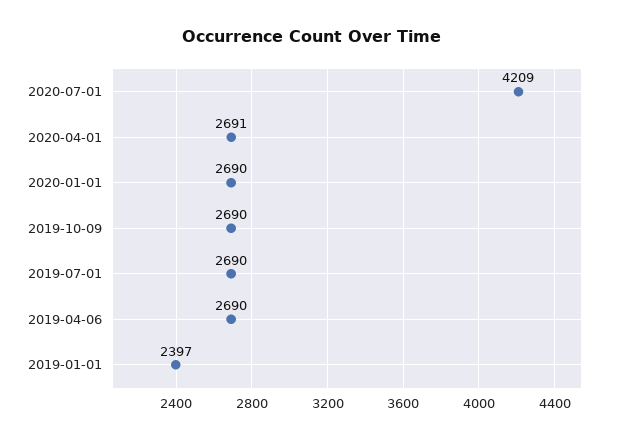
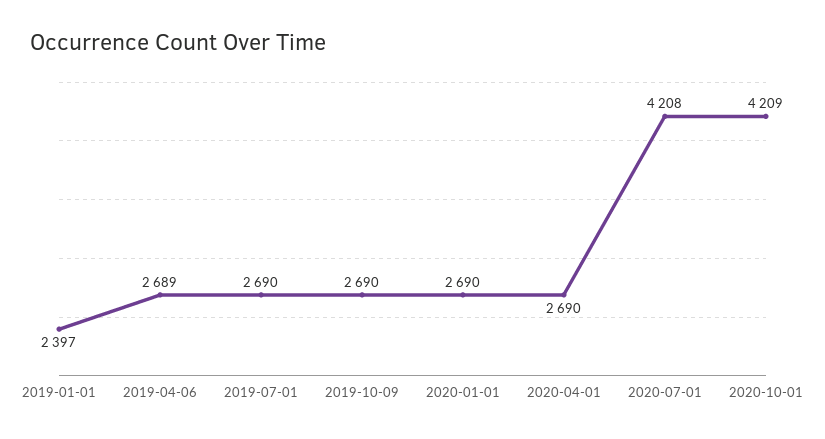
2020-07-01: 4209 -> 4208
2020-04-01: 2691 -> 2690
2019-04-06: 2690 -> 2689
2020-10-01: none -> 4209

